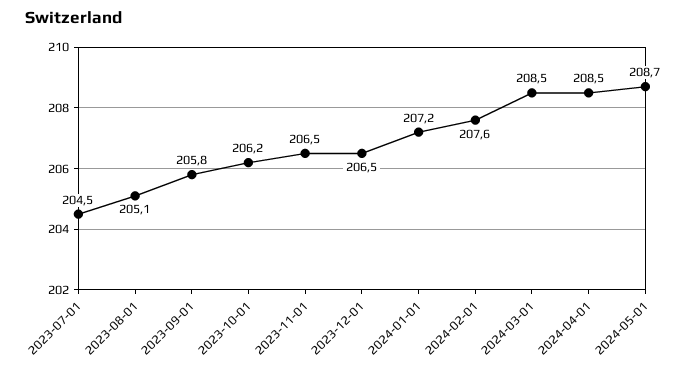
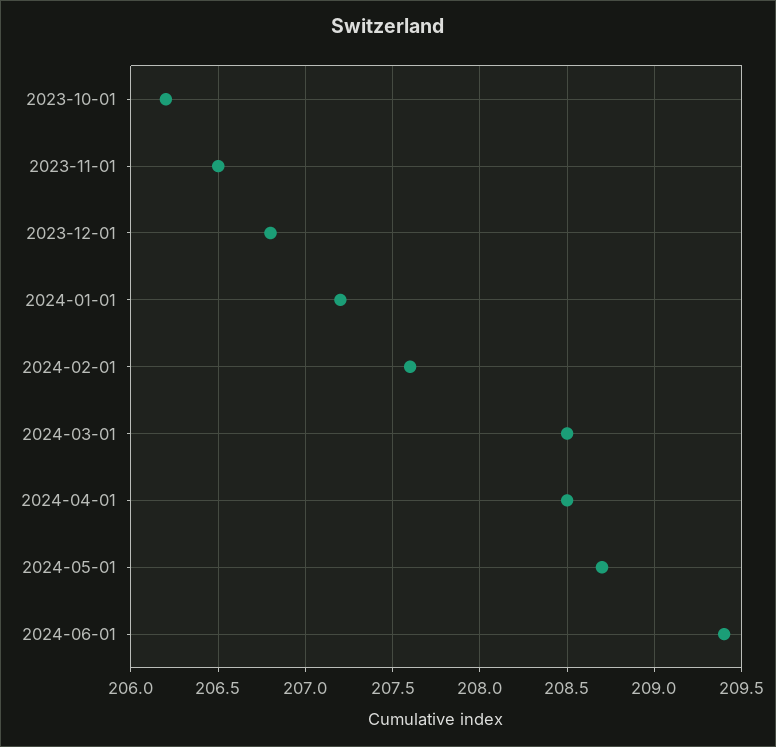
2023-07-01: 204.5 -> none
2023-08-01: 205.1 -> none
2023-09-01: 205.8 -> none
2023-12-01: 206.5 -> 206.8
2024-06-01: none -> 209.4

